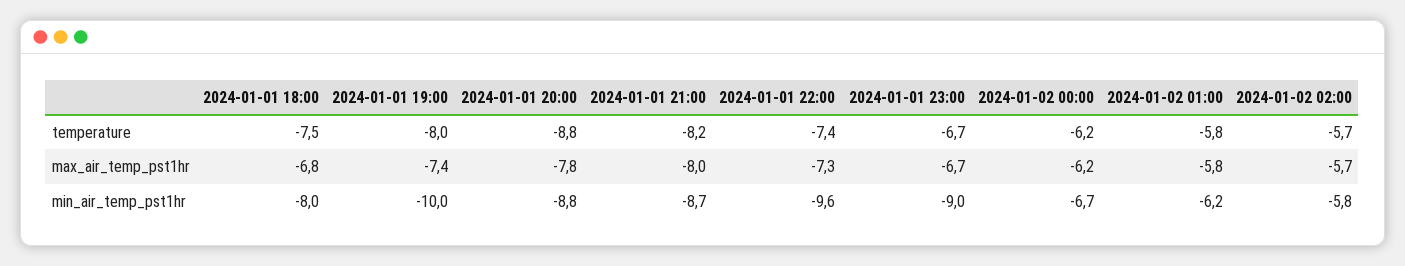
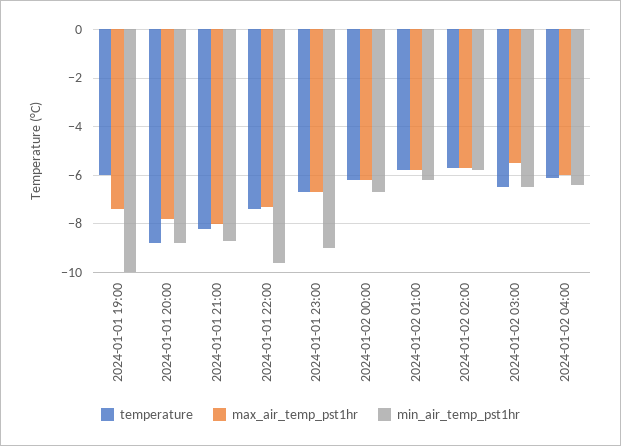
temperature, 2024-01-01 18:00: -7.5 -> none
temperature, 2024-01-01 19:00: -8 -> -6
max_air_temp_pst1hr, 2024-01-01 18:00: -6.8 -> none
min_air_temp_pst1hr, 2024-01-01 18:00: -8 -> none
temperature, 2024-01-02 03:00: none -> -6.5
max_air_temp_pst1hr, 2024-01-02 03:00: none -> -5.5
min_air_temp_pst1hr, 2024-01-02 03:00: none -> -6.5
temperature, 2024-01-02 04:00: none -> -6
max_air_temp_pst1hr, 2024-01-02 04:00: none -> -6
min_air_temp_pst1hr, 2024-01-02 04:00: none -> -6.5

